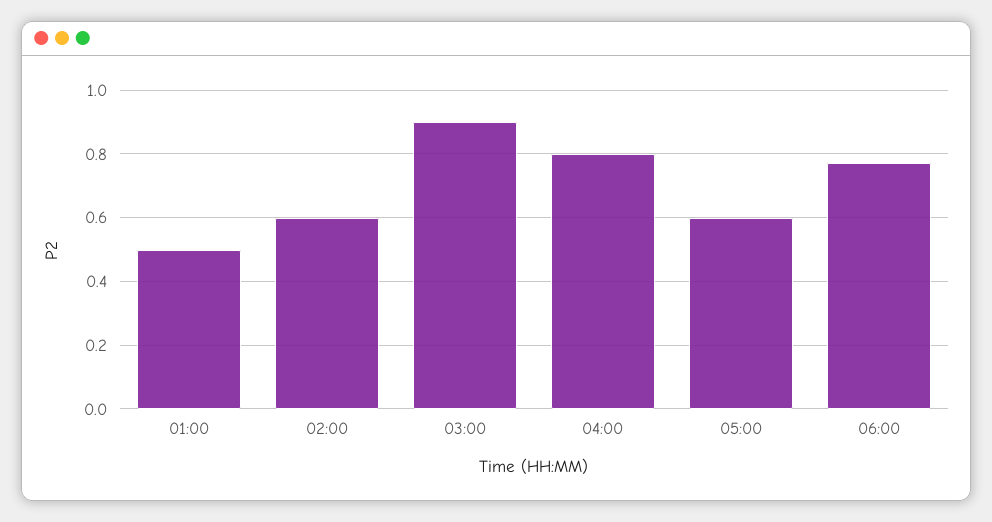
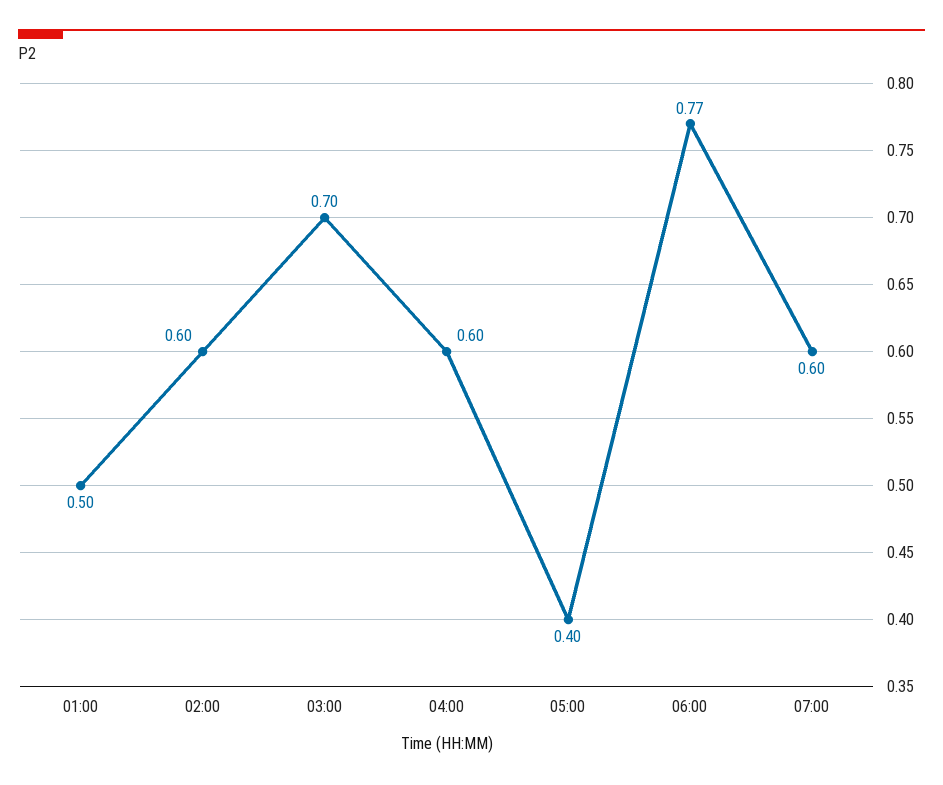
03:00: 0.9 -> 0.7
04:00: 0.8 -> 0.6
05:00: 0.6 -> 0.4
07:00: none -> 0.6

